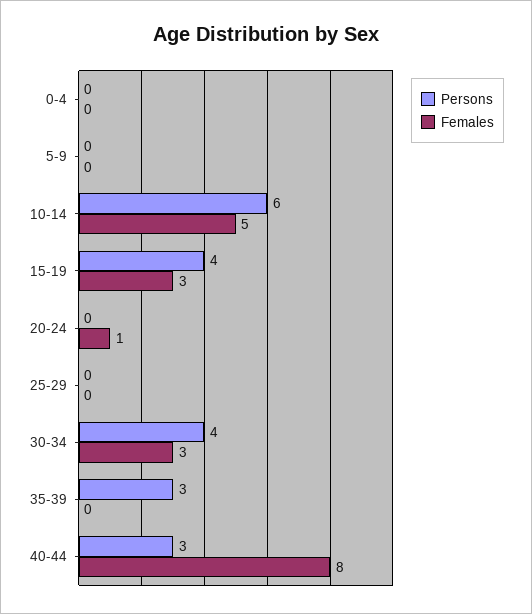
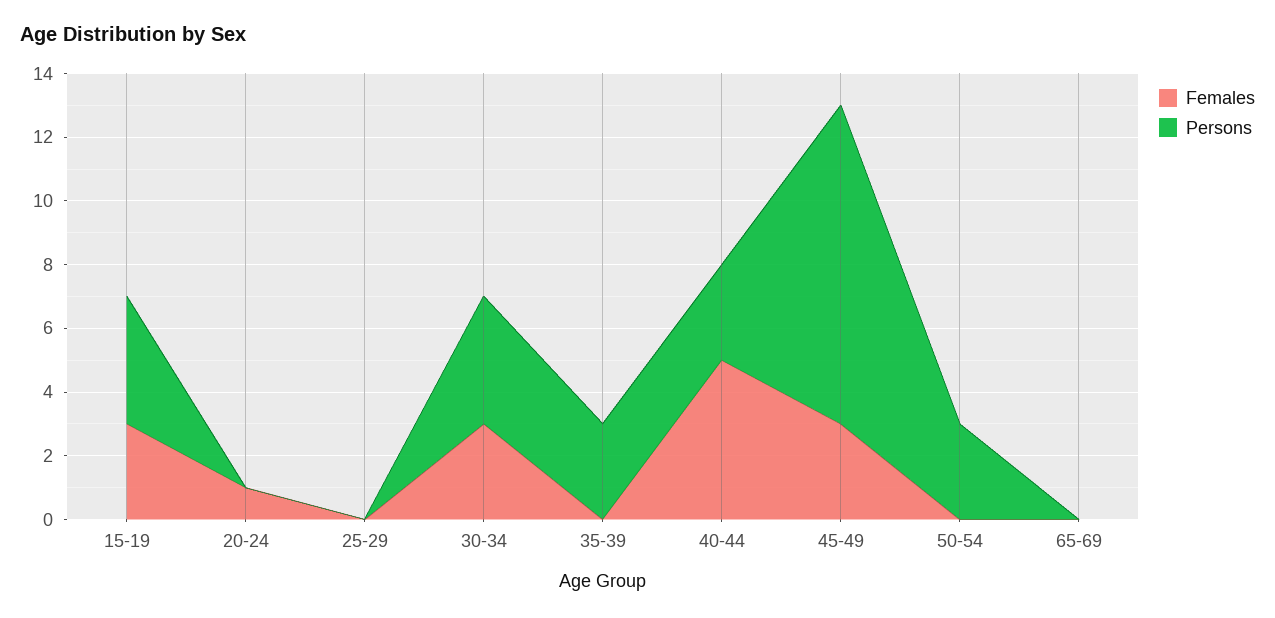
Persons, 0-4: 0 -> none
Females, 0-4: 0 -> none
Persons, 5-9: 0 -> none
Females, 5-9: 0 -> none
Persons, 10-14: 6 -> none
Females, 10-14: 5 -> none
Females, 40-44: 8 -> 5
Females, 45-49: none -> 3
Persons, 45-49: none -> 10
Females, 50-54: none -> 0
Persons, 50-54: none -> 3
Females, 65-69: none -> 0
Persons, 65-69: none -> 0

